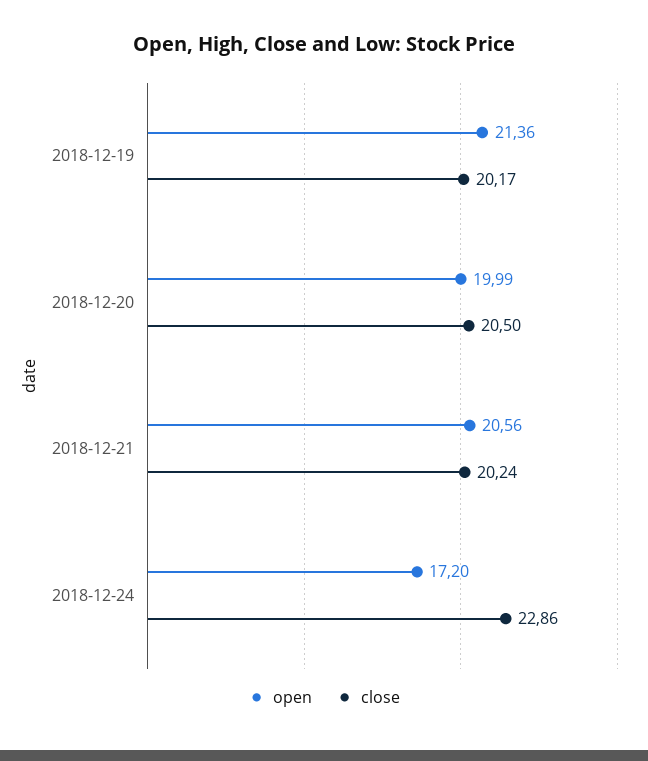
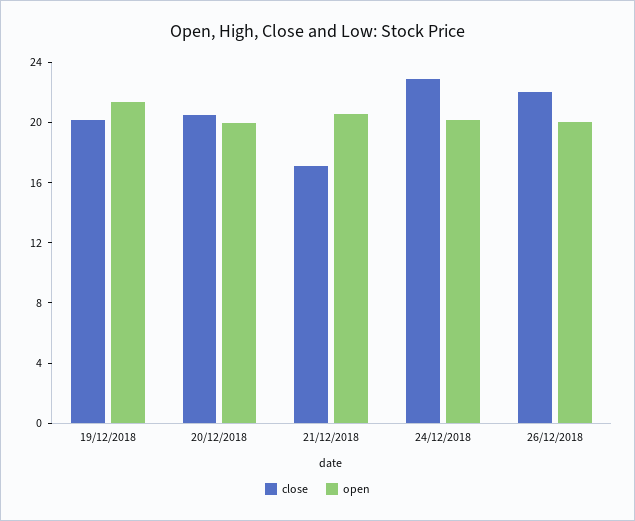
close, 2018-12-21: 20.24 -> 17
open, 2018-12-24: 17.2 -> 20
close, 26/12/2018: none -> 22
open, 26/12/2018: none -> 20

